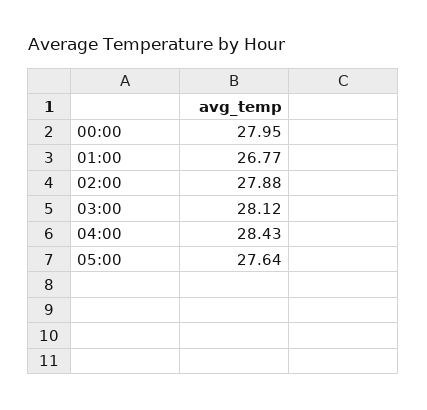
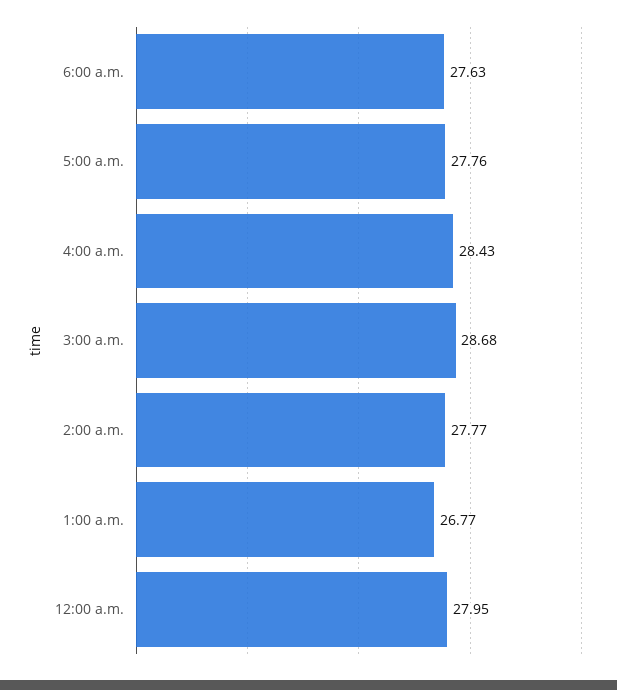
02:00: 27.88 -> 27.77
03:00: 28.12 -> 28.68
05:00: 27.64 -> 27.76
6:00 a.m.: none -> 27.63

